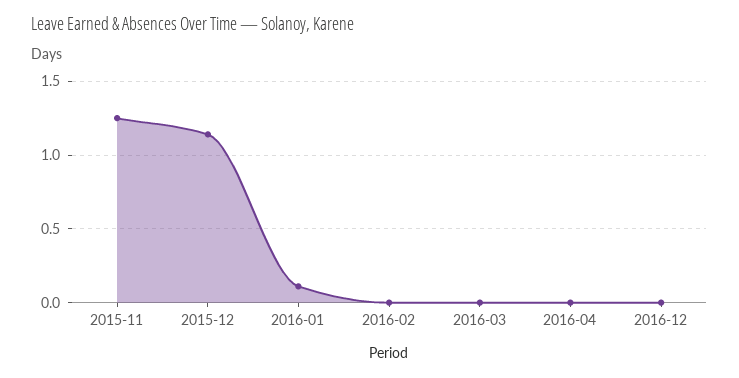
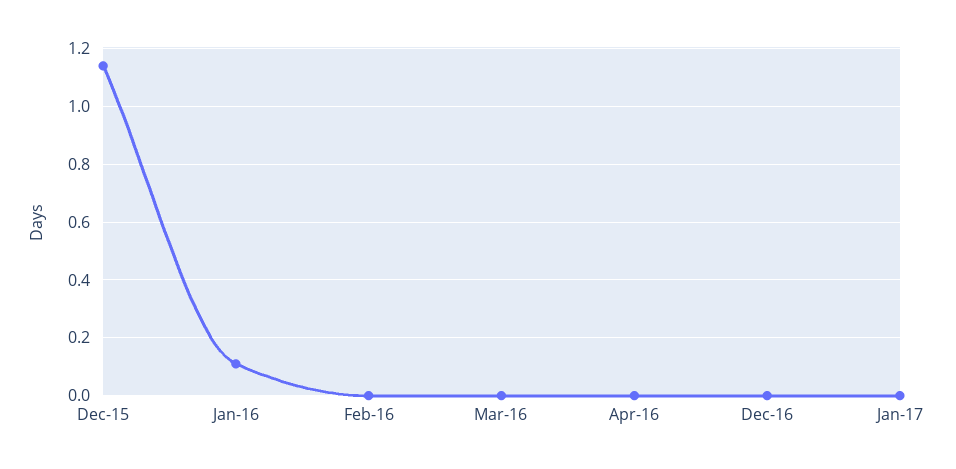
2015-11: 1.25 -> none
Jan-17: none -> 0

